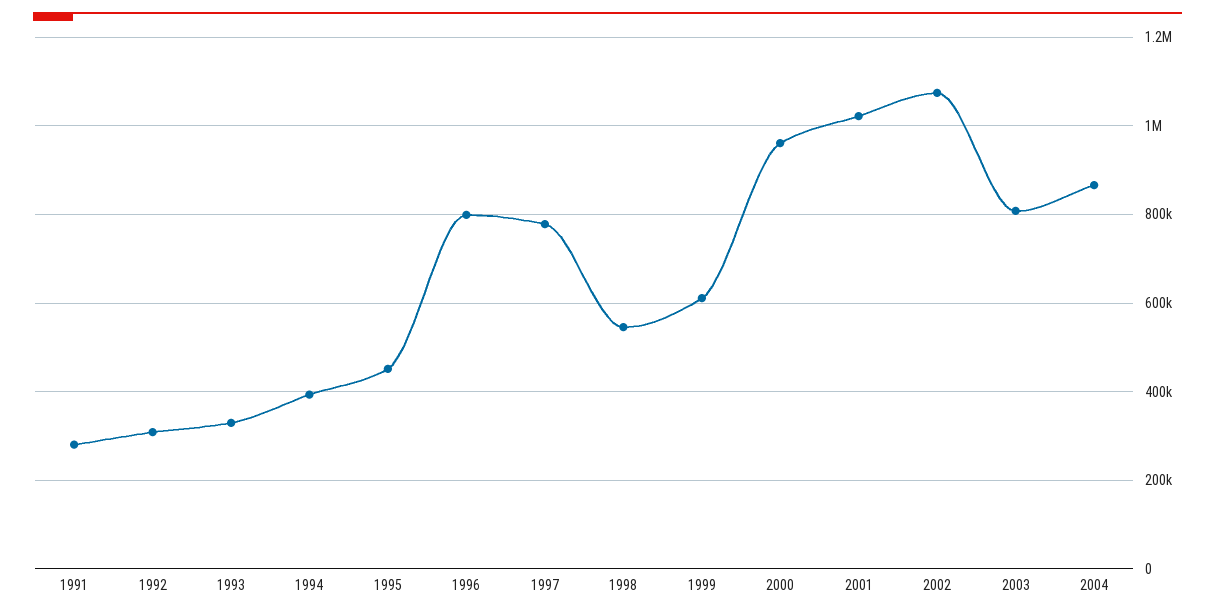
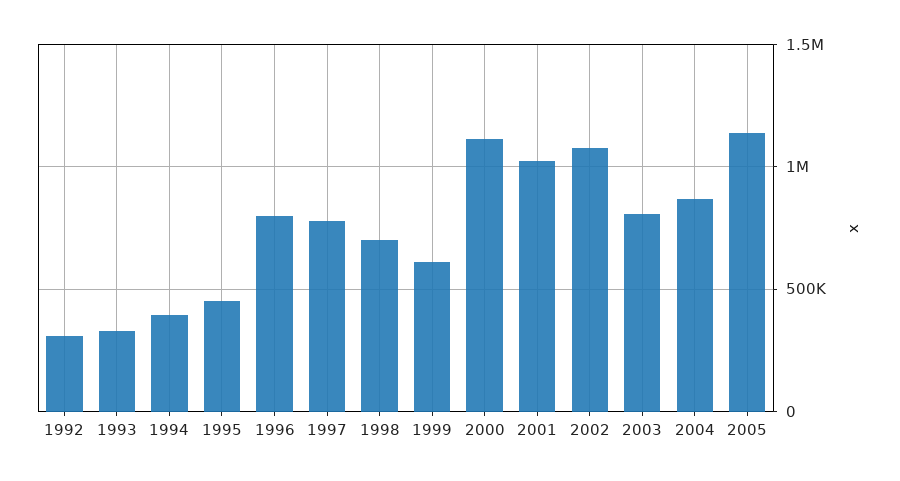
1991: 280000 -> none
1998: 540000 -> 700000
2000: 960000 -> 1100000
2005: none -> 1150000

